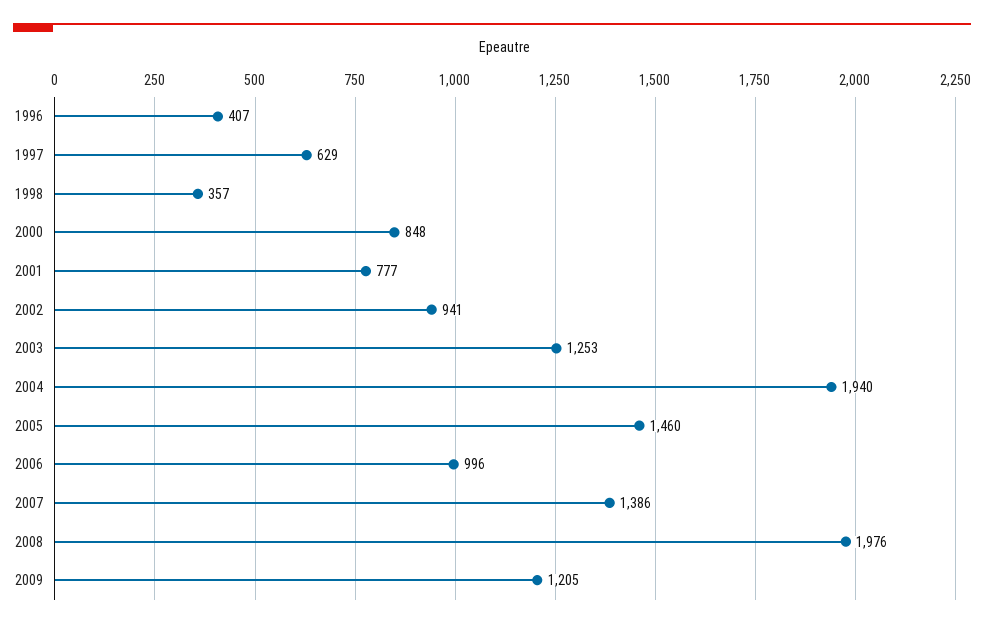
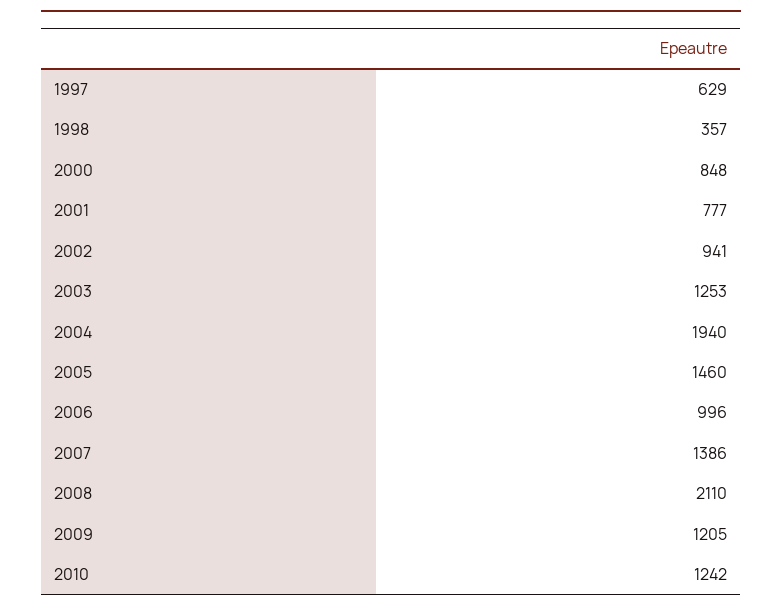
1996: 407 -> none
2008: 1976 -> 2110
2010: none -> 1242

